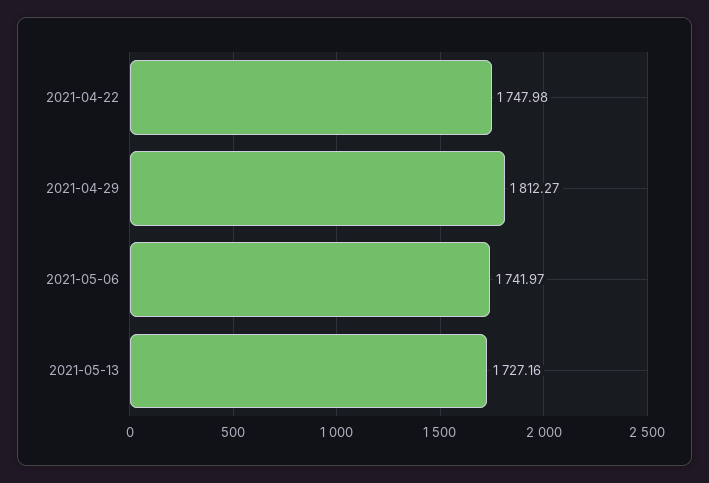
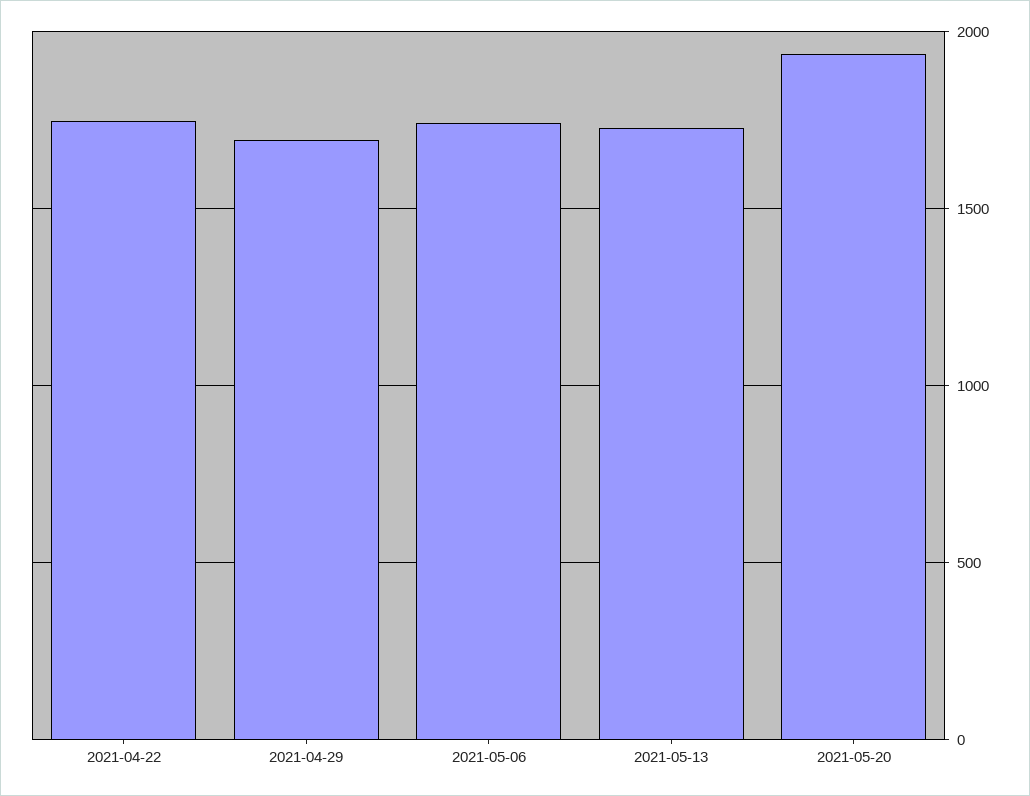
2021-04-29: 1812.27 -> 1700
2021-05-20: none -> 1950

